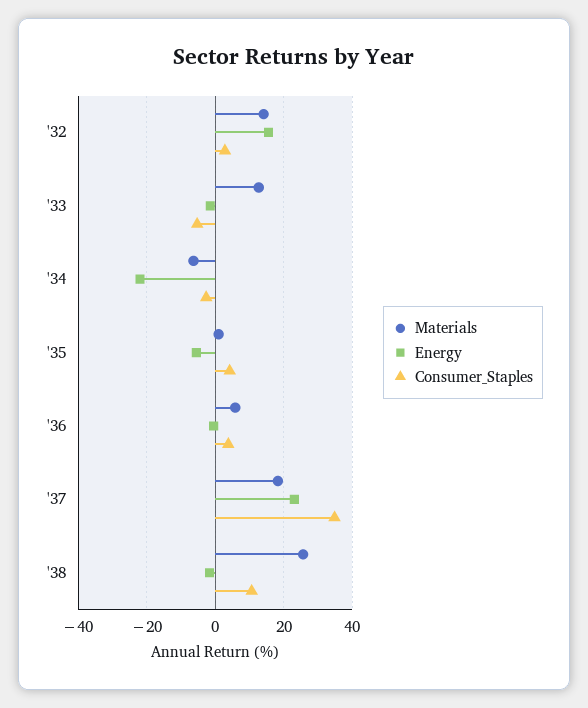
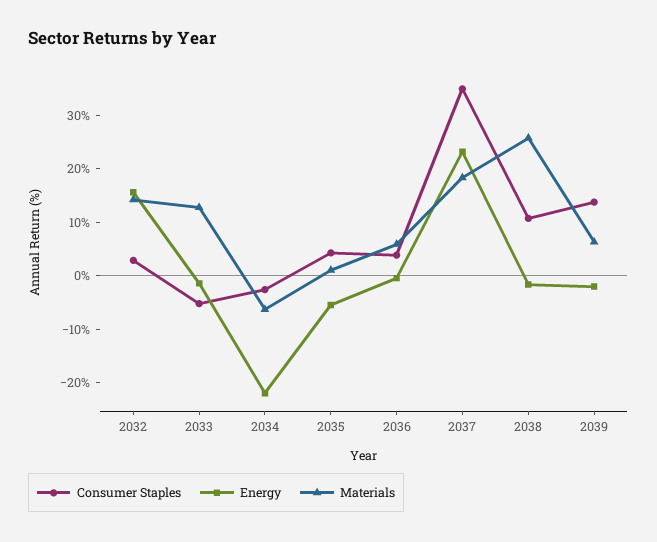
Consumer_Staples, 2039: none -> 14
Energy, 2039: none -> -2
Materials, 2039: none -> 6

